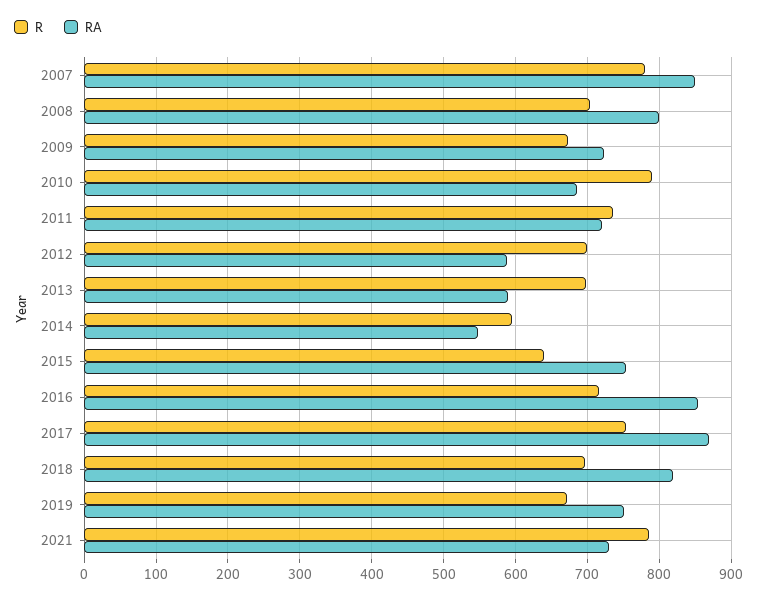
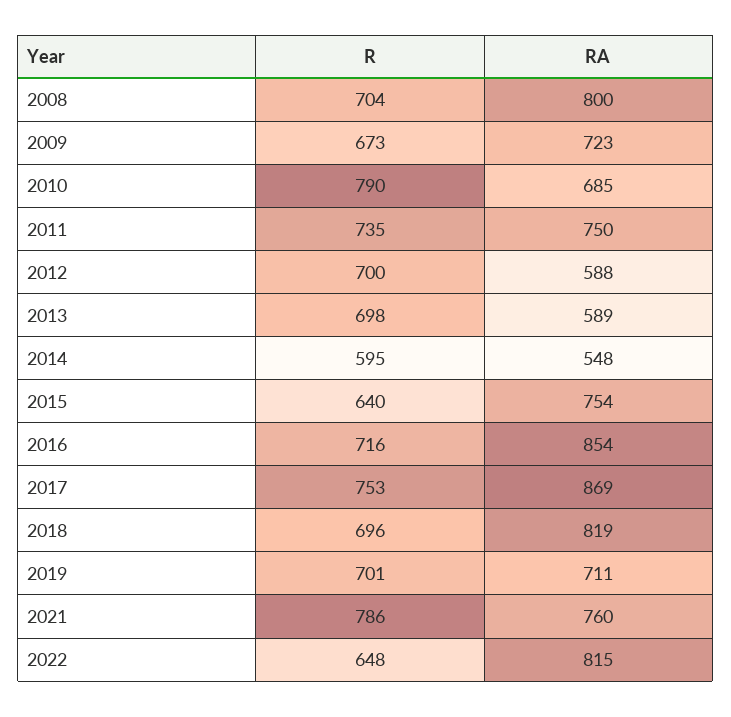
R, 2007: 780 -> none
RA, 2007: 850 -> none
RA, 2011: 720 -> 750
R, 2019: 670 -> 701
RA, 2019: 750 -> 711
RA, 2021: 730 -> 760
R, 2022: none -> 648
RA, 2022: none -> 815

